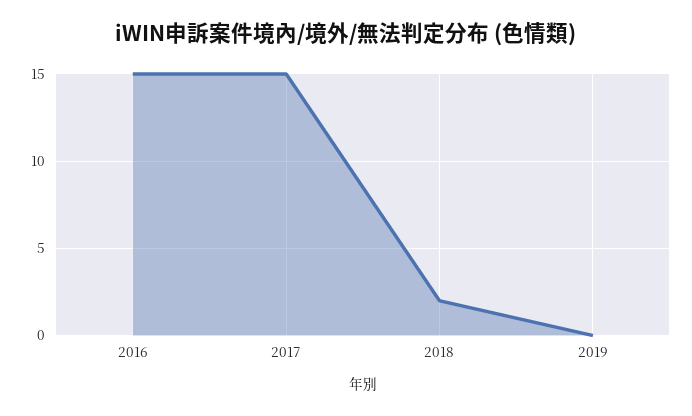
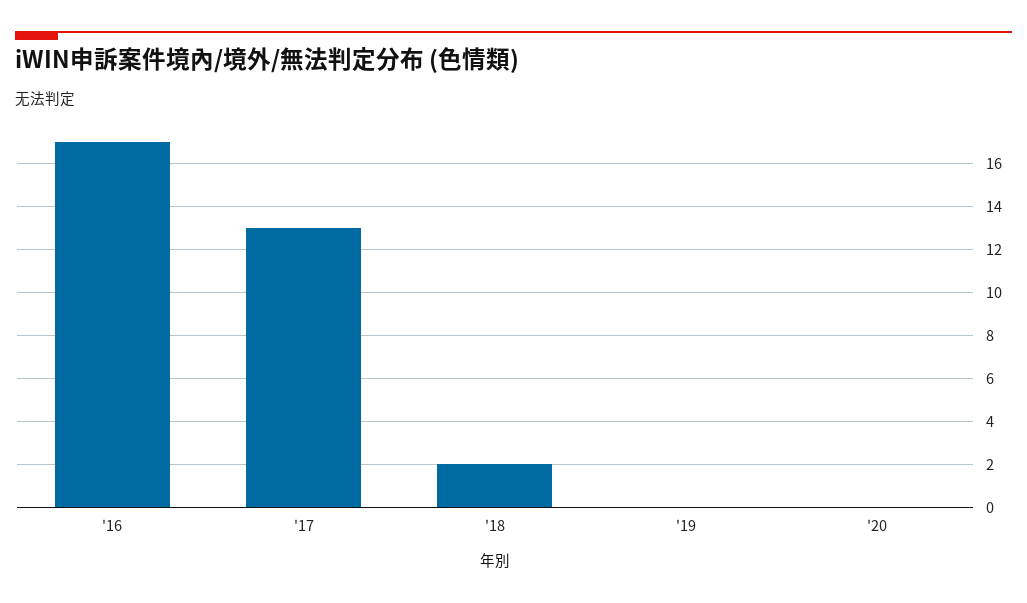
2016: 15 -> 17
2017: 15 -> 13
'20: none -> 0

